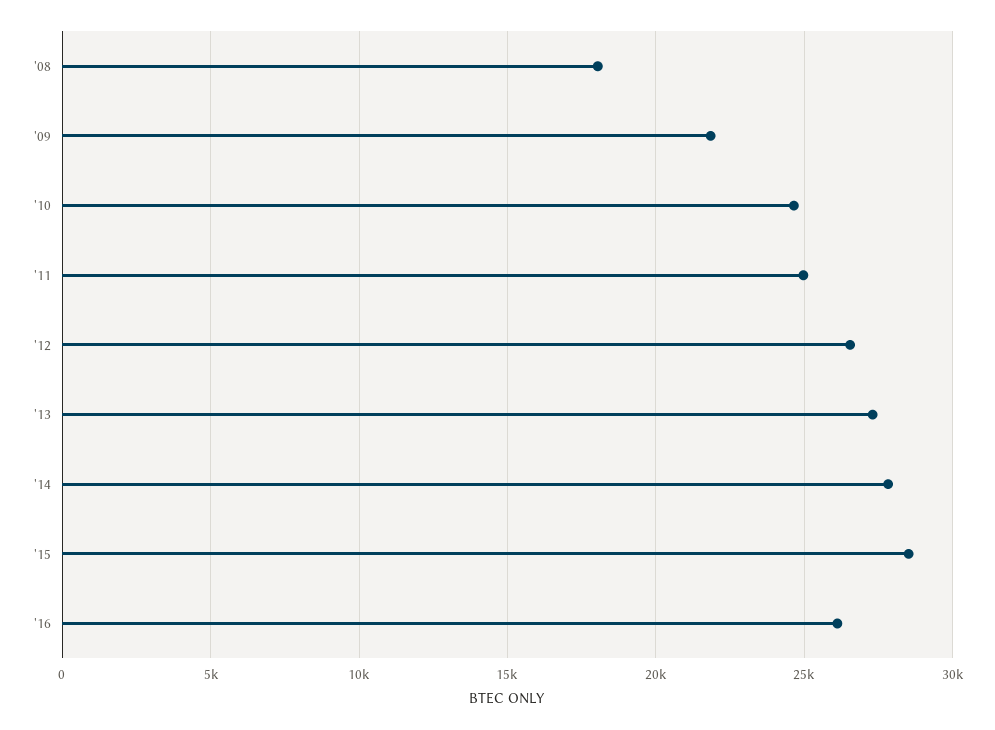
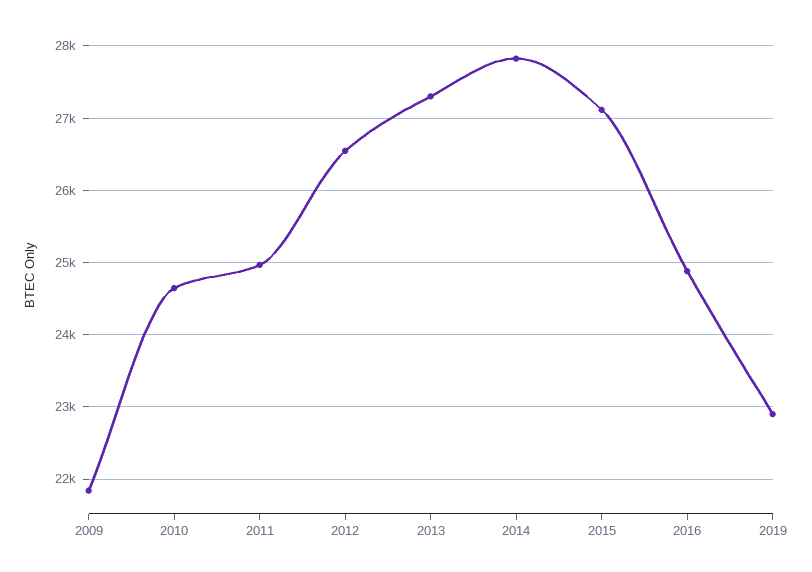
'08: 18000 -> none
'15: 28500 -> 27100
'16: 26000 -> 24900
2019: none -> 22900

